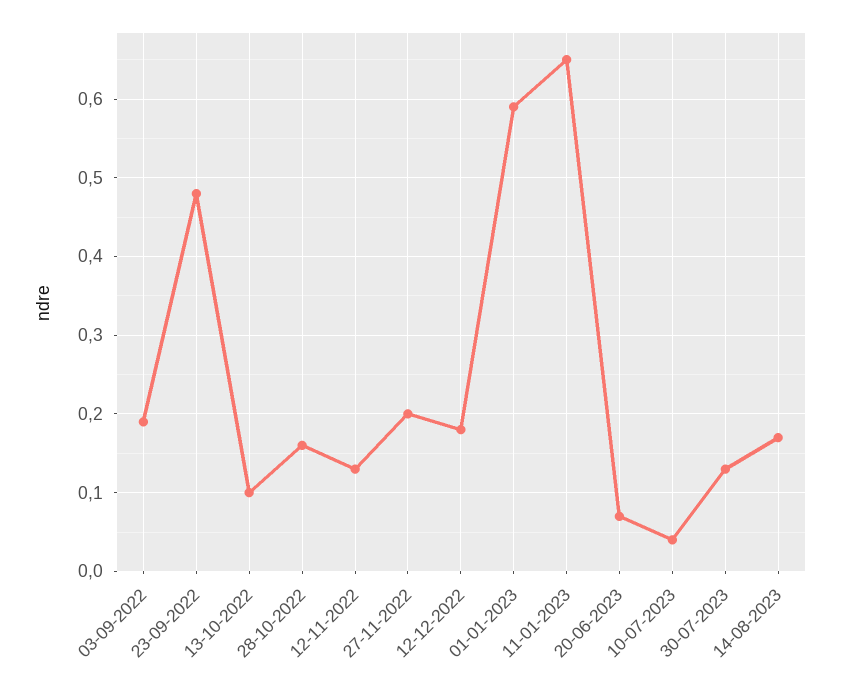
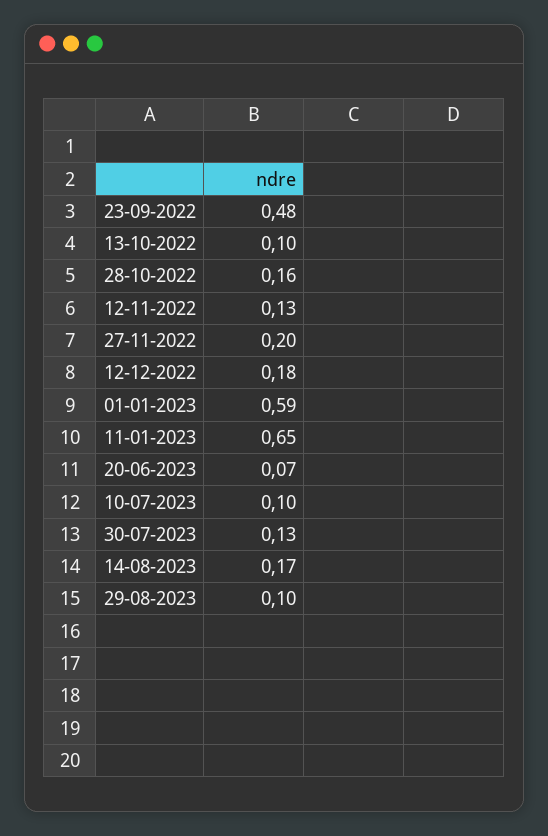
03-09-2022: 0.19 -> none
10-07-2023: 0.04 -> 0.1
29-08-2023: none -> 0.1

